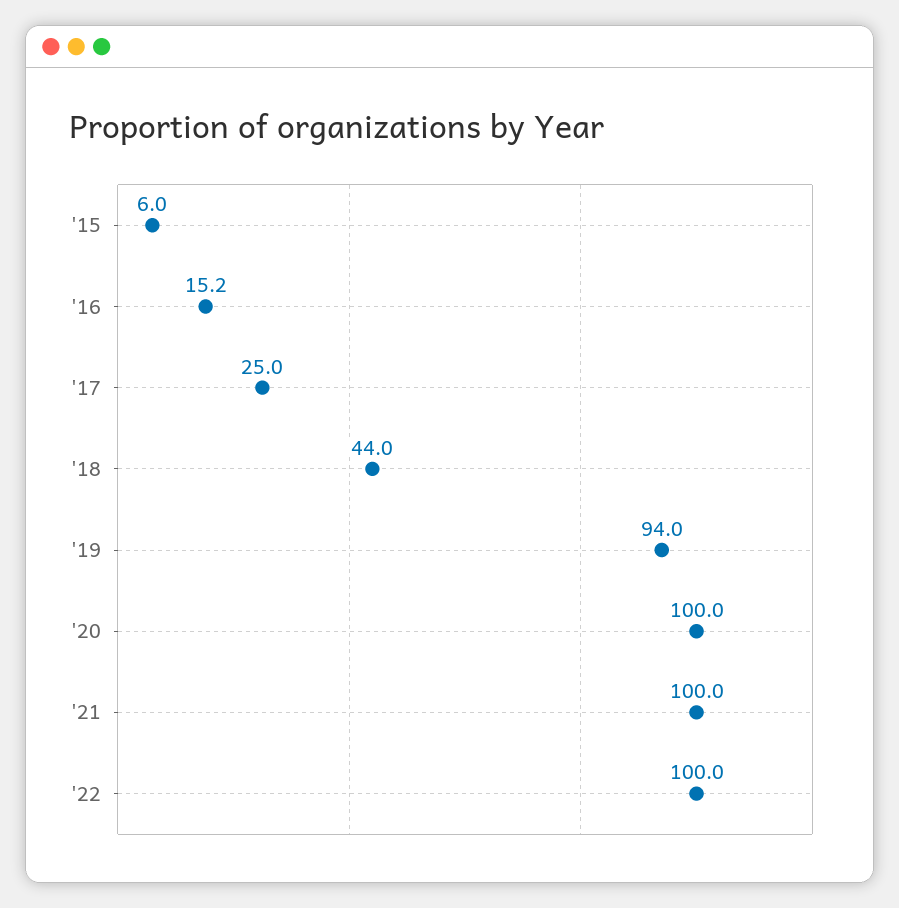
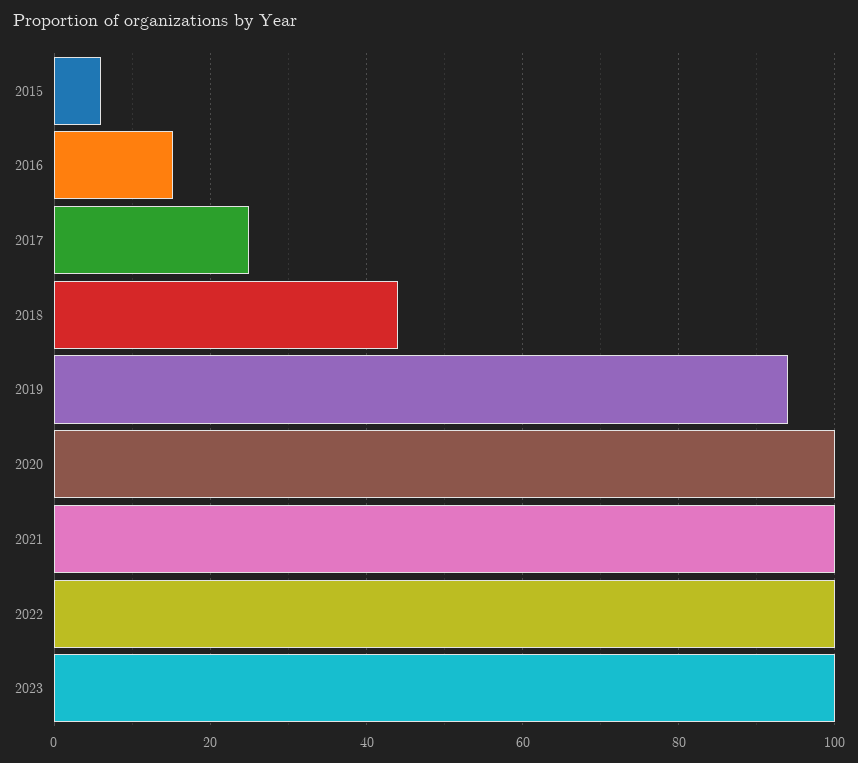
2023: none -> 100

